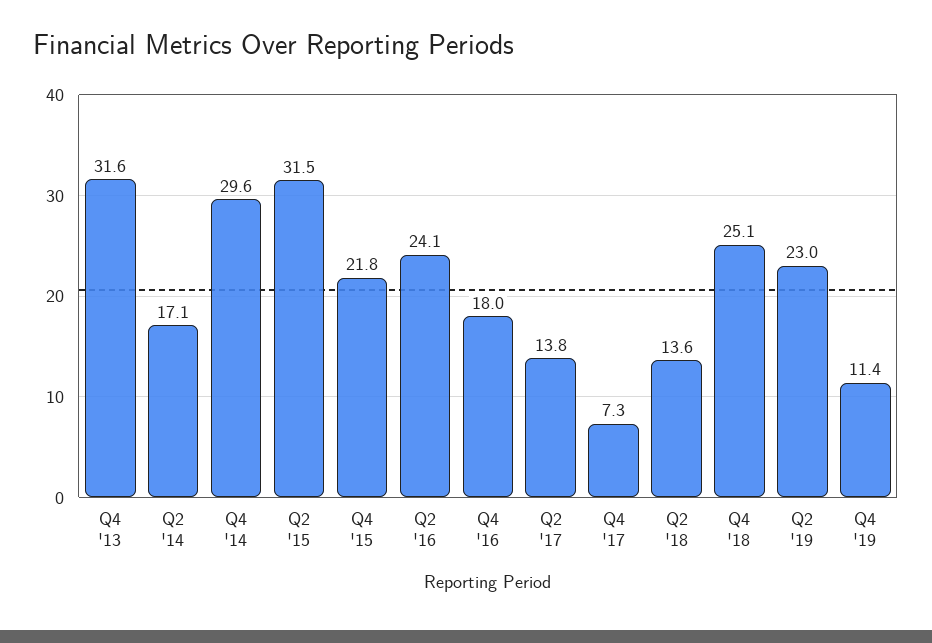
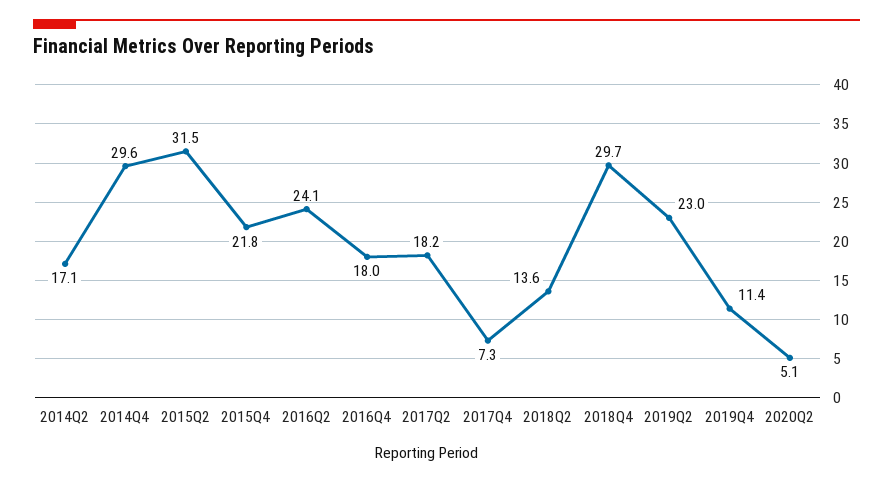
Q4 '13: 31.6 -> none
Q2 '17: 13.8 -> 18.2
Q4 '18: 25.1 -> 29.7
2020Q2: none -> 5.1

